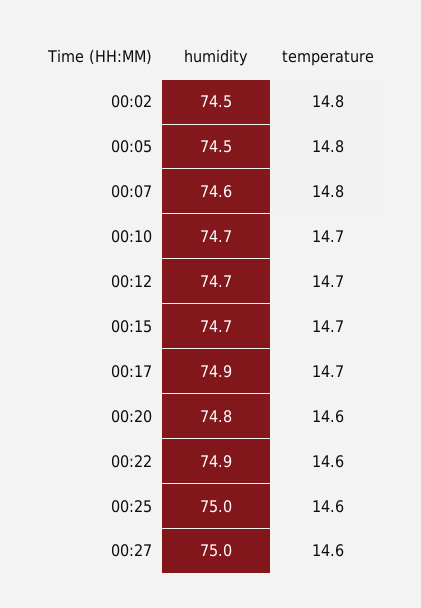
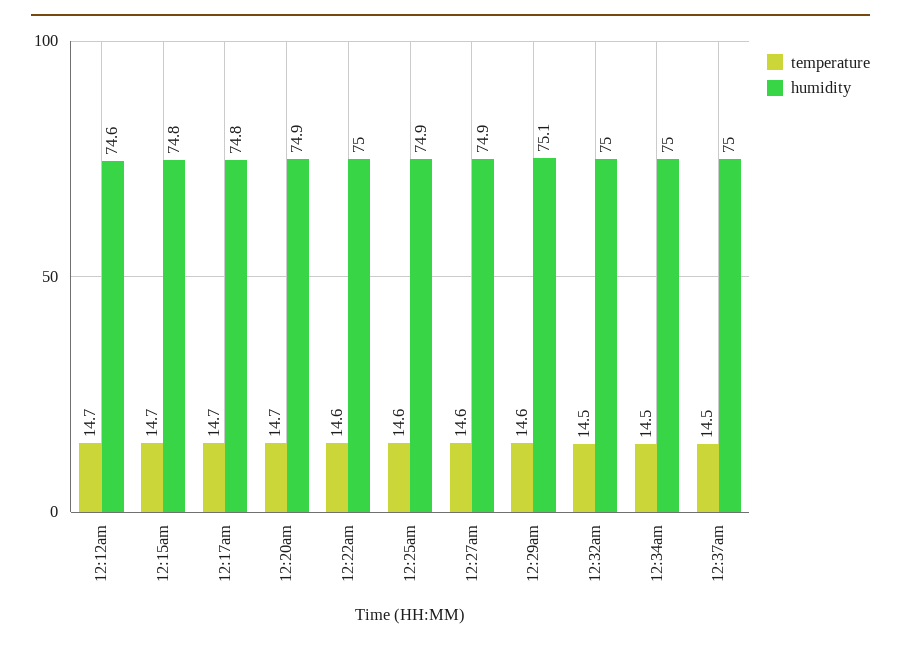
humidity, 00:02: 74.5 -> none
temperature, 00:02: 14.8 -> none
humidity, 00:05: 74.5 -> none
temperature, 00:05: 14.8 -> none
humidity, 00:07: 74.6 -> none
temperature, 00:07: 14.8 -> none
humidity, 00:10: 74.7 -> none
temperature, 00:10: 14.7 -> none
humidity, 00:12: 74.7 -> 74.6
humidity, 00:15: 74.7 -> 74.8
humidity, 00:17: 74.9 -> 74.8
humidity, 00:20: 74.8 -> 74.9
temperature, 00:20: 14.6 -> 14.7
humidity, 00:22: 74.9 -> 75
humidity, 00:25: 75 -> 74.9
humidity, 00:27: 75 -> 74.9
temperature, 12:29am: none -> 14.6
humidity, 12:29am: none -> 75.1
temperature, 12:32am: none -> 14.5
humidity, 12:32am: none -> 75
temperature, 12:34am: none -> 14.5
humidity, 12:34am: none -> 75
temperature, 12:37am: none -> 14.5
humidity, 12:37am: none -> 75

